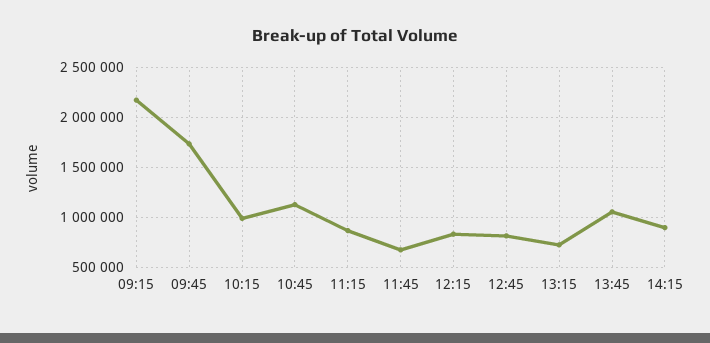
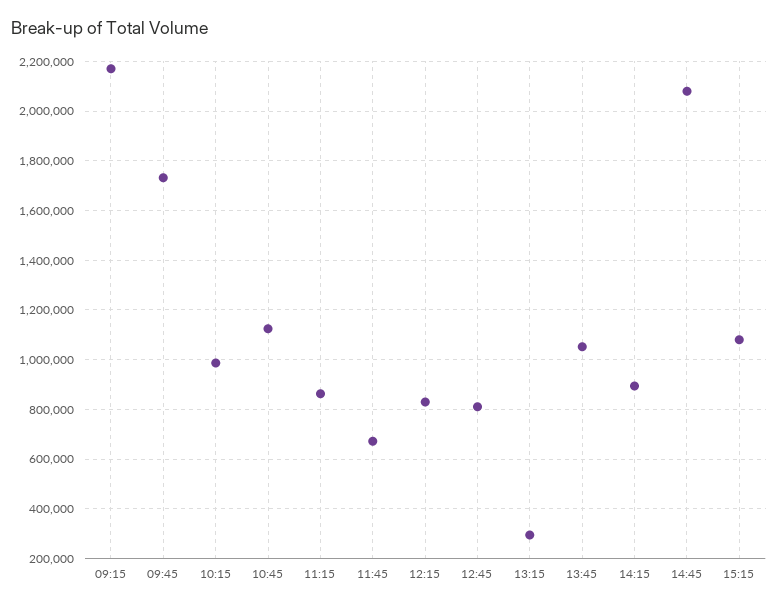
13:15: 700000 -> 300000
14:45: none -> 2075000
15:15: none -> 1075000

